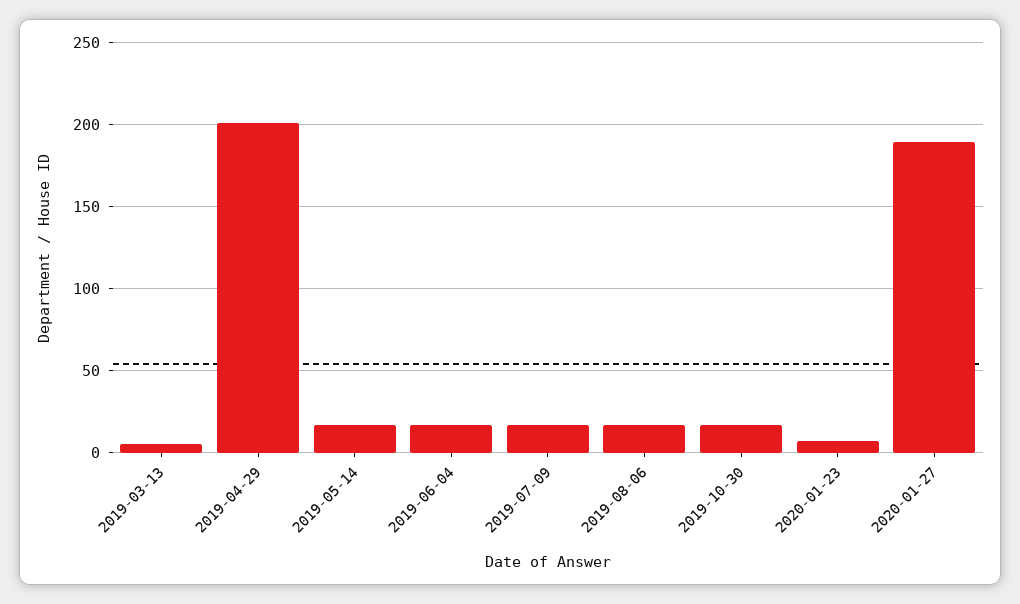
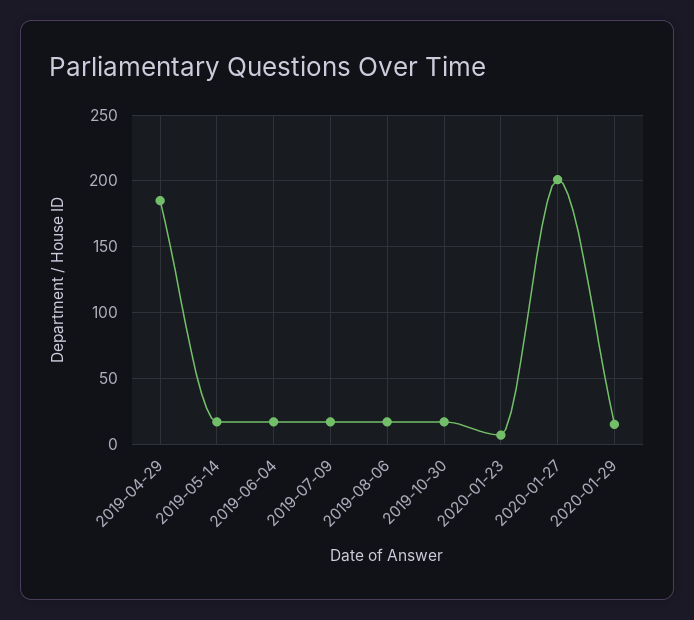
2019-03-13: 5 -> none
2019-04-29: 200 -> 185
2020-01-27: 190 -> 200
2020-01-29: none -> 15

